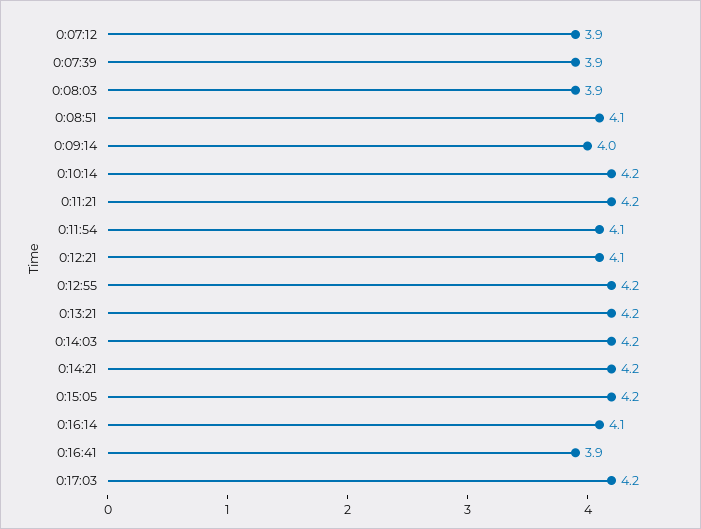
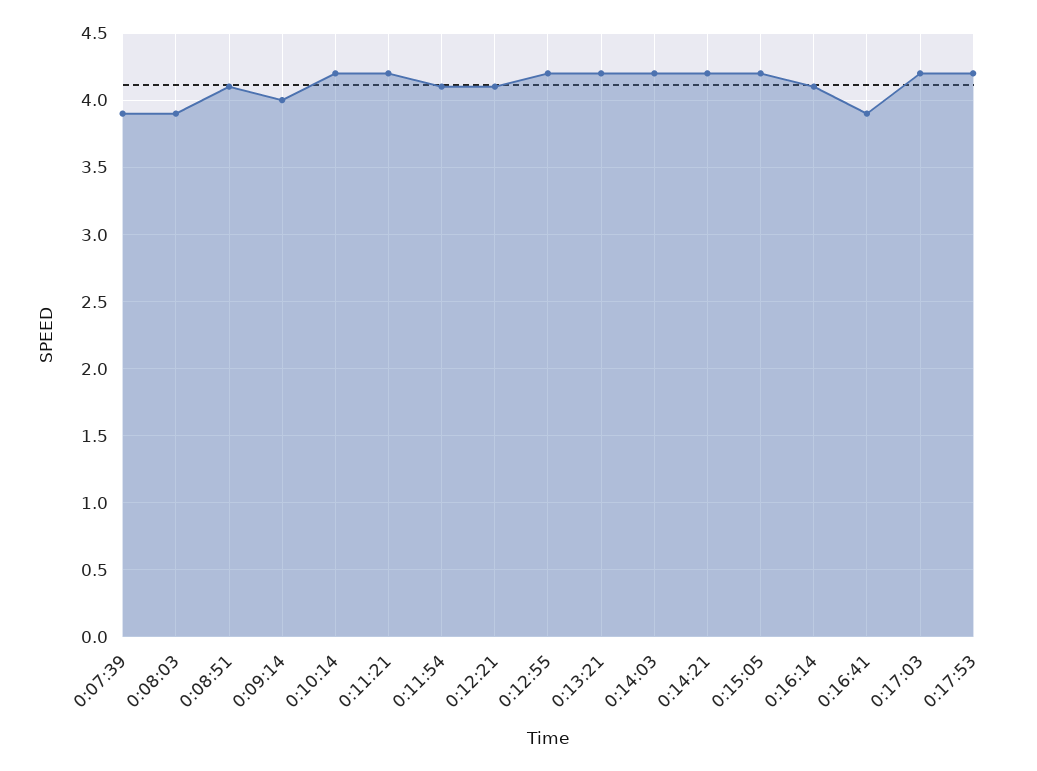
0:07:12: 3.9 -> none
0:17:53: none -> 4.2

